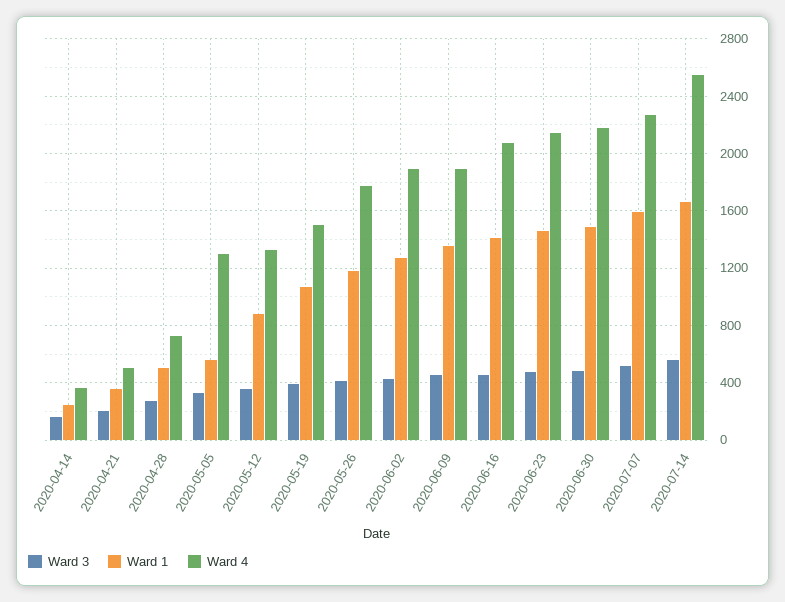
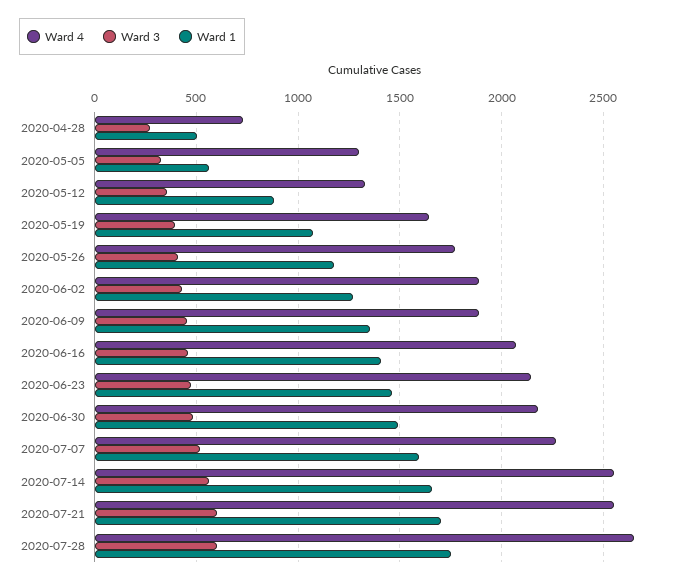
Ward 3, 2020-04-14: 150 -> none
Ward 1, 2020-04-14: 250 -> none
Ward 4, 2020-04-14: 350 -> none
Ward 3, 2020-04-21: 200 -> none
Ward 1, 2020-04-21: 350 -> none
Ward 4, 2020-04-21: 500 -> none
Ward 4, 2020-05-19: 1500 -> 1650
Ward 4, 2020-07-21: none -> 2550
Ward 3, 2020-07-21: none -> 600
Ward 1, 2020-07-21: none -> 1700
Ward 4, 2020-07-28: none -> 2650
Ward 3, 2020-07-28: none -> 600
Ward 1, 2020-07-28: none -> 1750

